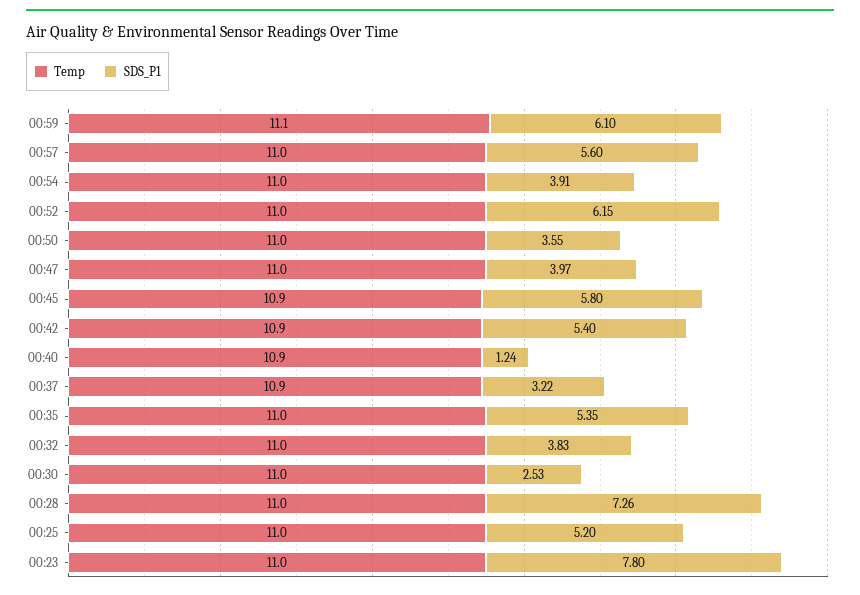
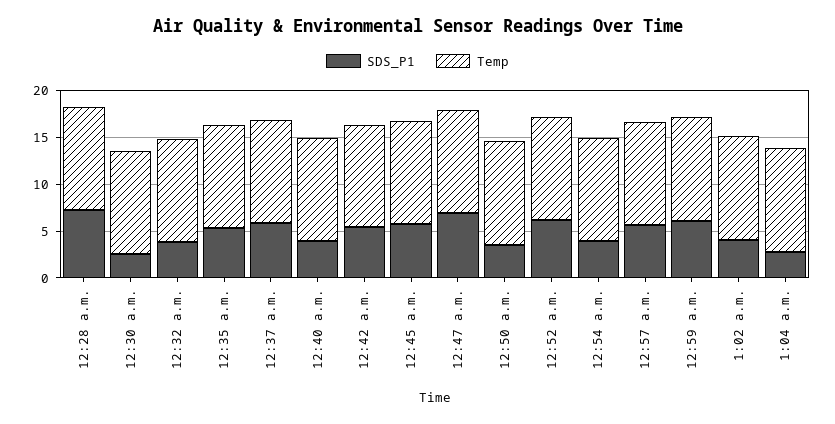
SDS_P1, 00:47: 3.97 -> 7
SDS_P1, 00:40: 1.24 -> 4
SDS_P1, 00:37: 3.22 -> 6
Temp, 00:25: 11 -> none
SDS_P1, 00:25: 5.2 -> none
Temp, 00:23: 11 -> none
SDS_P1, 00:23: 7.8 -> none
SDS_P1, 1:02 a.m.: none -> 4
Temp, 1:02 a.m.: none -> 11
SDS_P1, 1:04 a.m.: none -> 3
Temp, 1:04 a.m.: none -> 11

